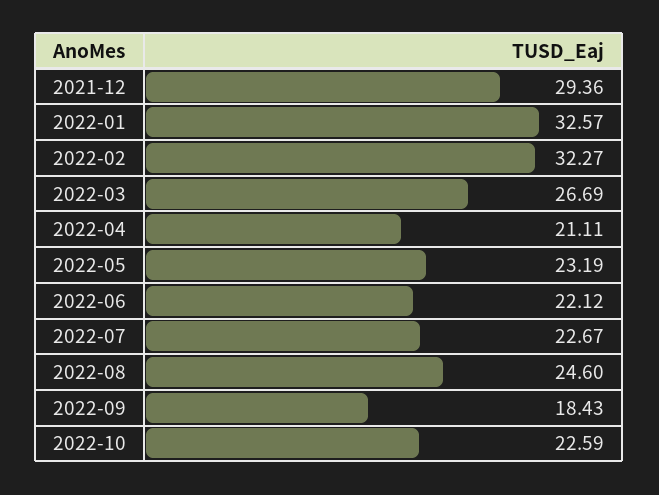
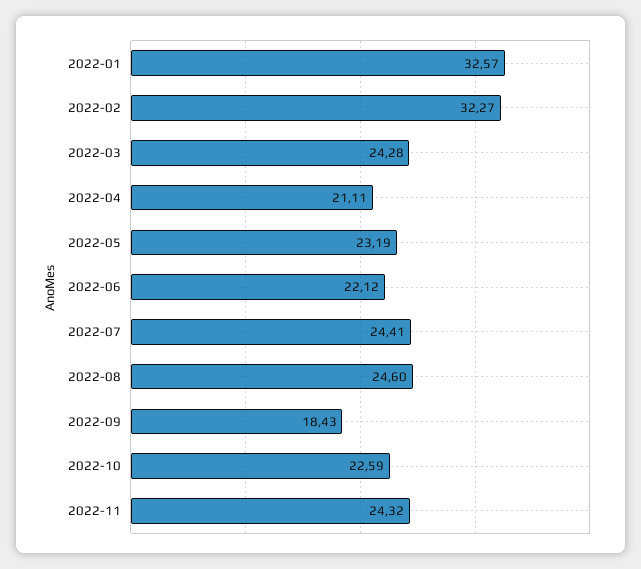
2021-12: 29.36 -> none
2022-03: 26.69 -> 24.28
2022-07: 22.67 -> 24.41
2022-11: none -> 24.32

